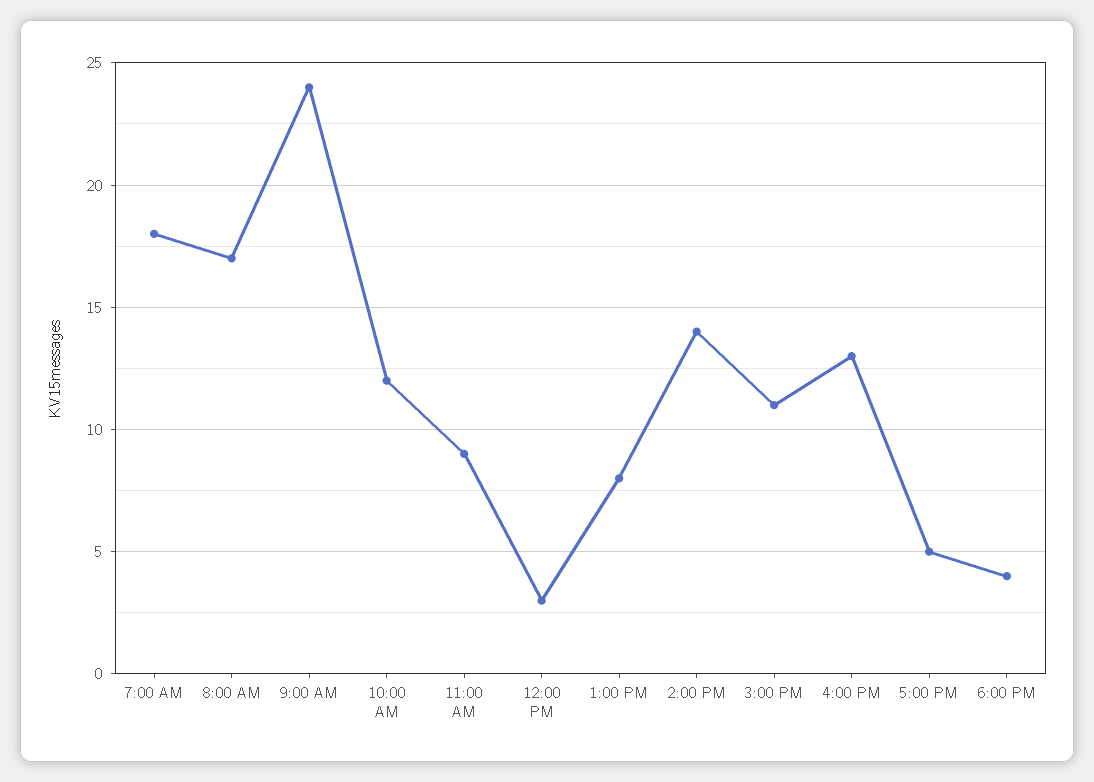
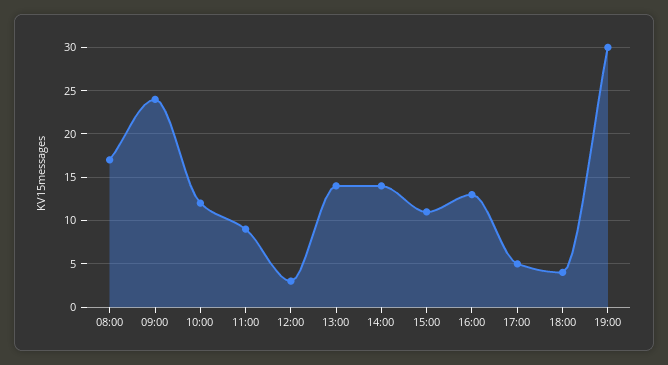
7:00 AM: 18 -> none
1:00 PM: 8 -> 14
19:00: none -> 30

